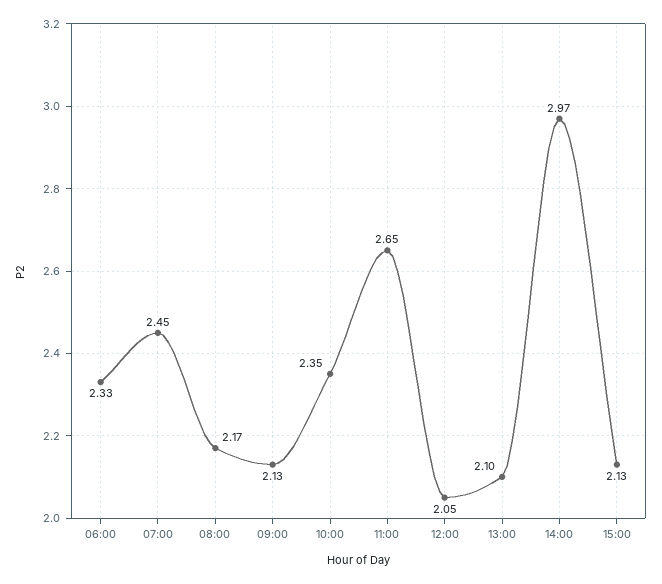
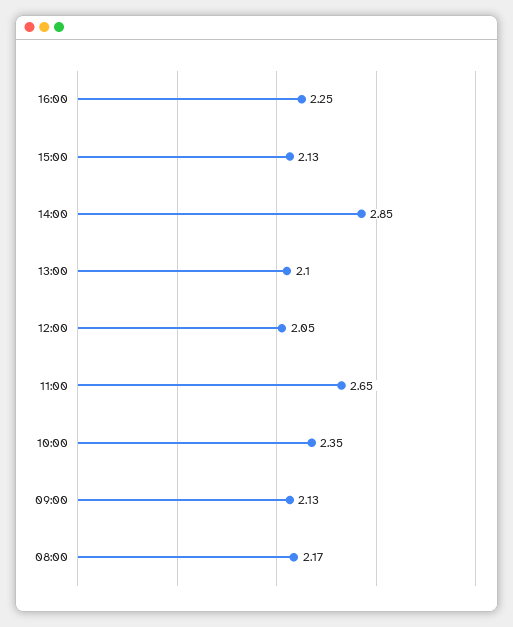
06:00: 2.33 -> none
07:00: 2.45 -> none
14:00: 2.97 -> 2.85
16:00: none -> 2.25

